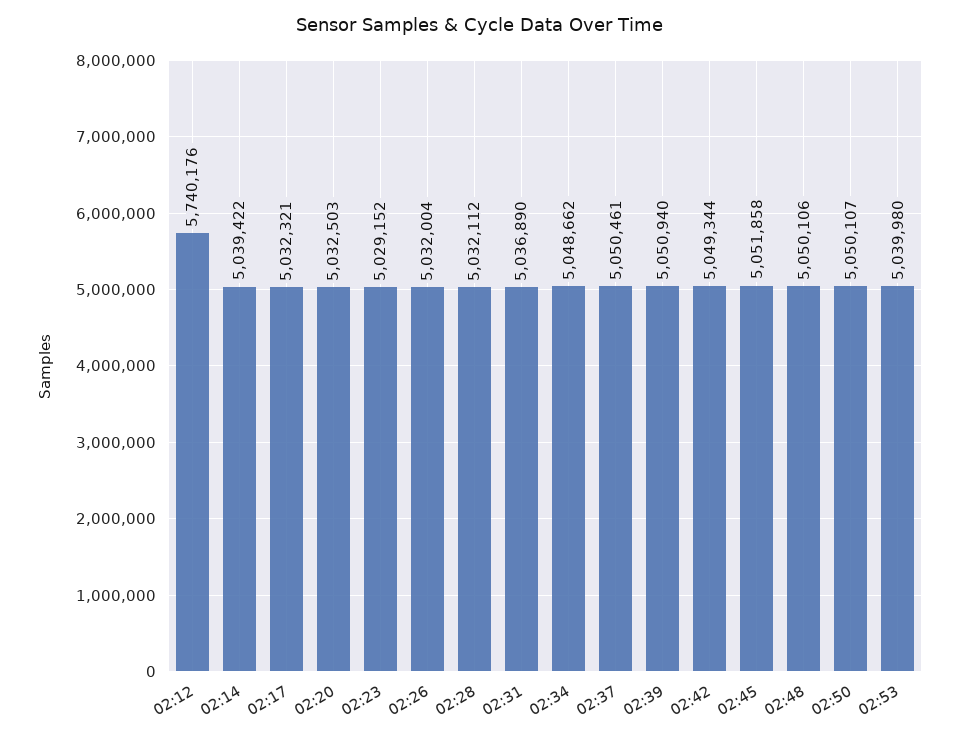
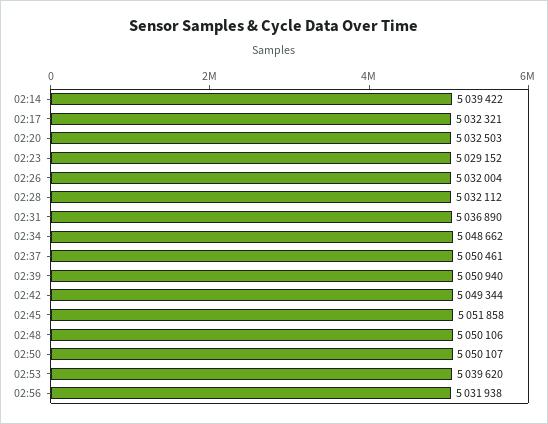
02:12: 5740176 -> none
02:53: 5039980 -> 5039620
02:56: none -> 5031938

